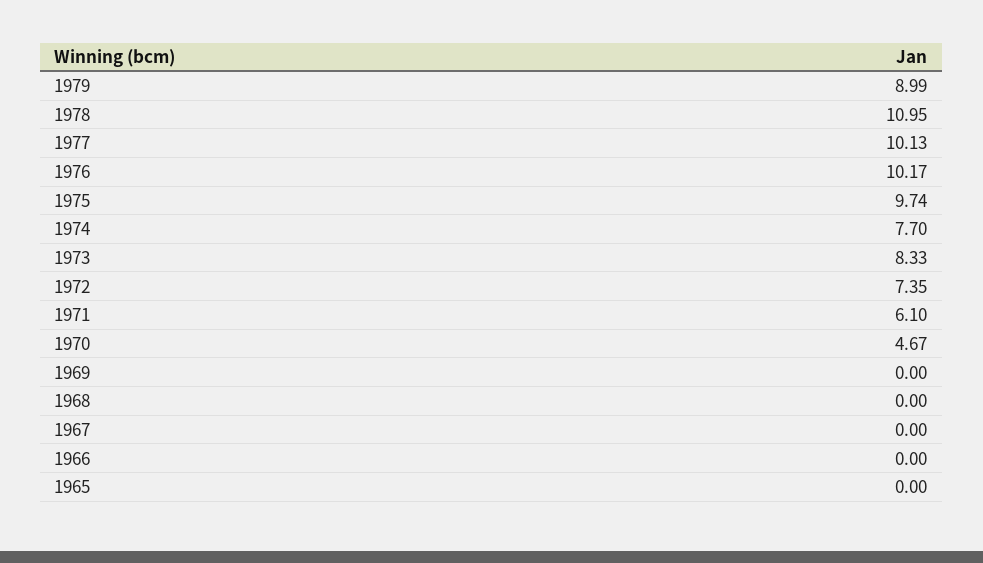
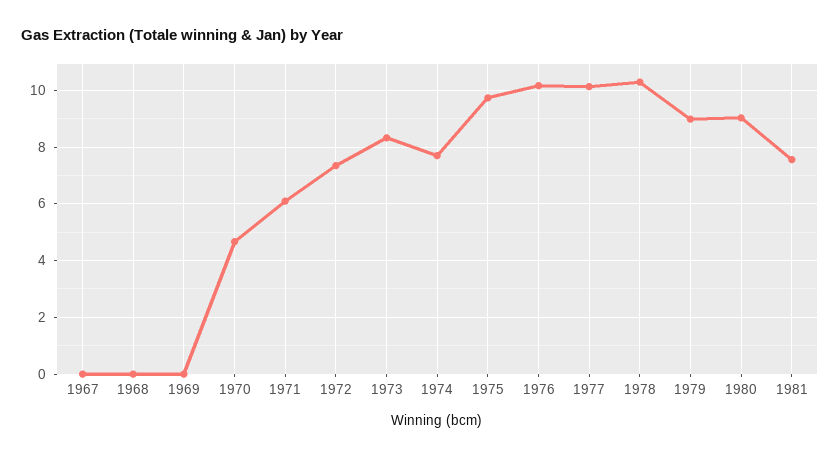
1978: 10.95 -> 10.25
1966: 0 -> none
1965: 0 -> none
1980: none -> 9
1981: none -> 7.5

